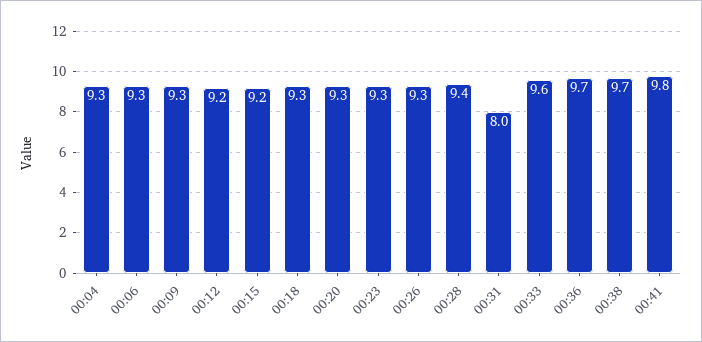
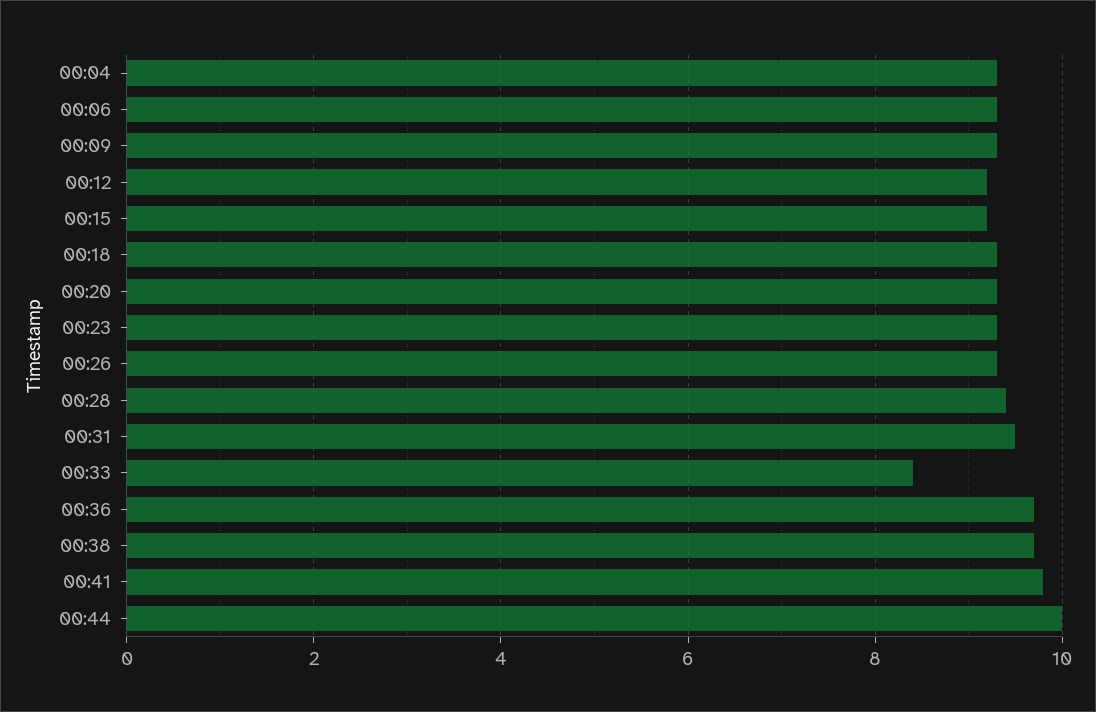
00:31: 8 -> 9.5
00:33: 9.6 -> 8.5
00:44: none -> 10

